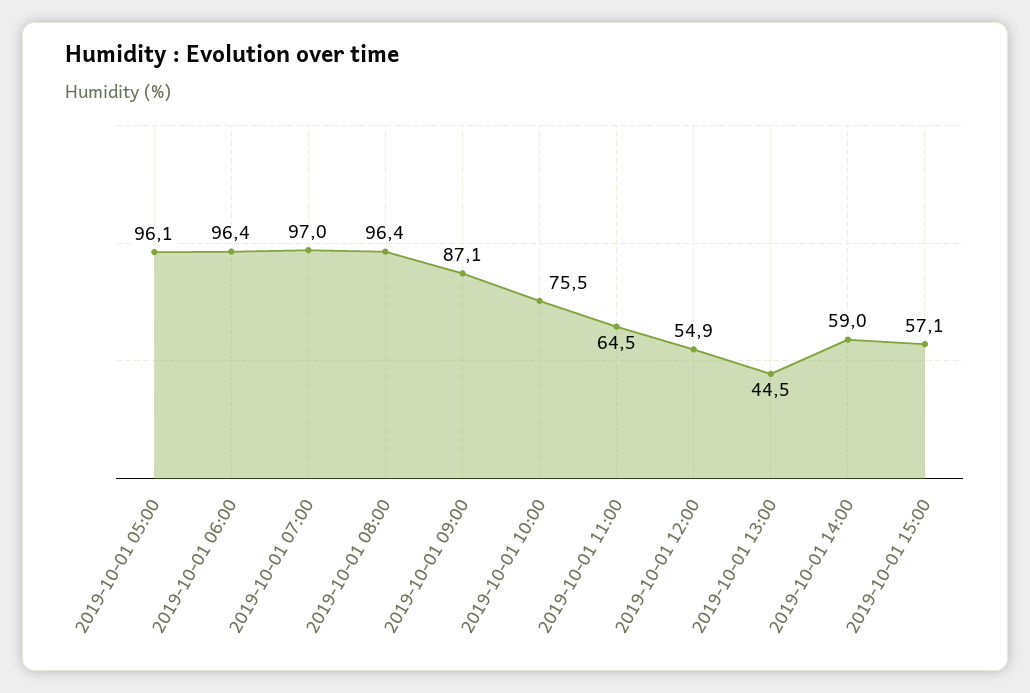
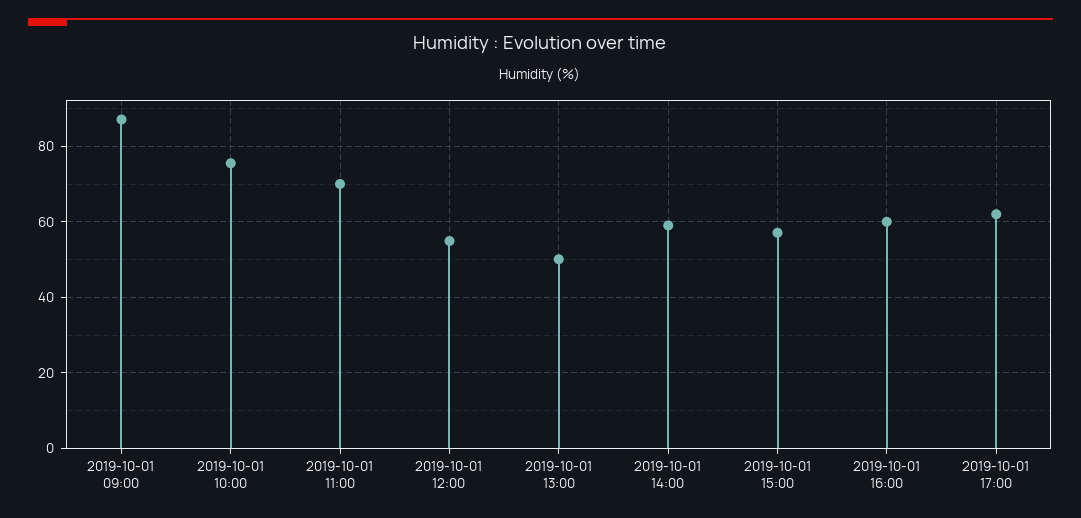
2019-10-01 05:00: 96.1 -> none
2019-10-01 06:00: 96.4 -> none
2019-10-01 07:00: 97 -> none
2019-10-01 08:00: 96.4 -> none
2019-10-01 11:00: 64.5 -> 70
2019-10-01 13:00: 44.5 -> 50
2019-10-01 16:00: none -> 60
2019-10-01 17:00: none -> 62

